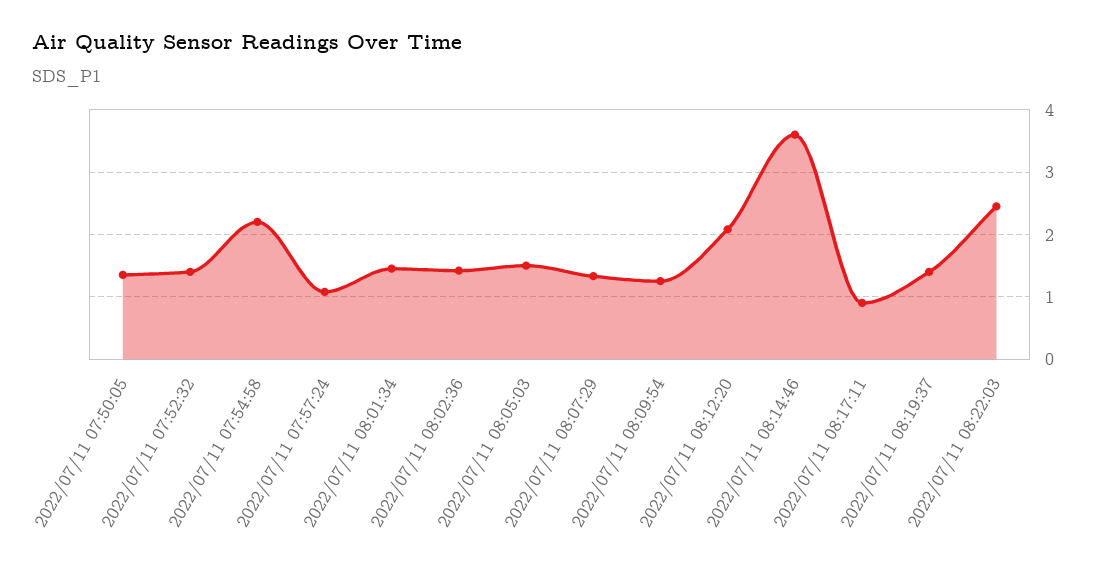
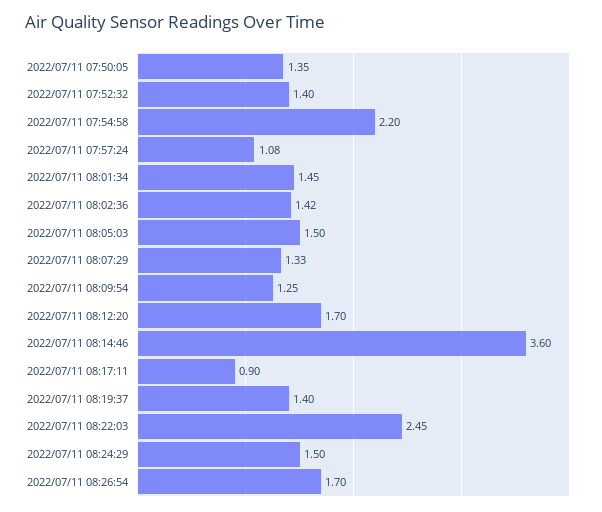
2022/07/11 08:12:20: 2.1 -> 1.7
2022/07/11 08:24:29: none -> 1.5
2022/07/11 08:26:54: none -> 1.7

